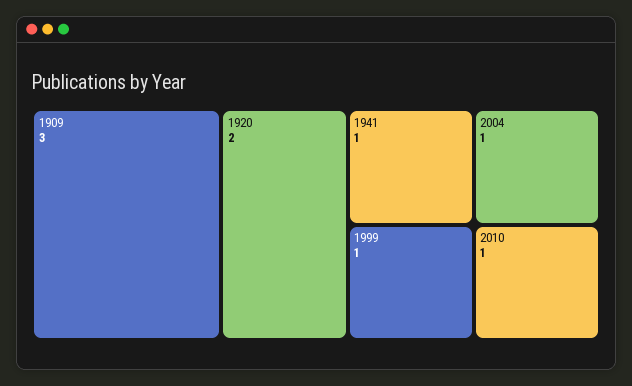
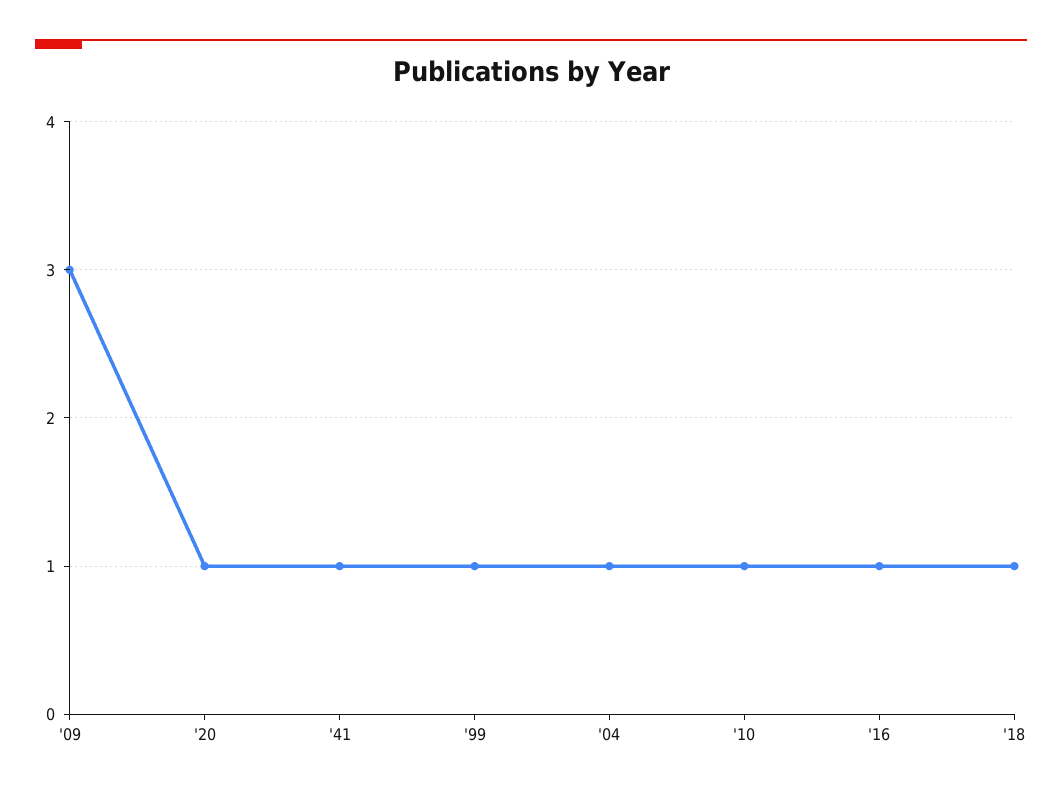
1920: 2 -> 1
'16: none -> 1
'18: none -> 1

